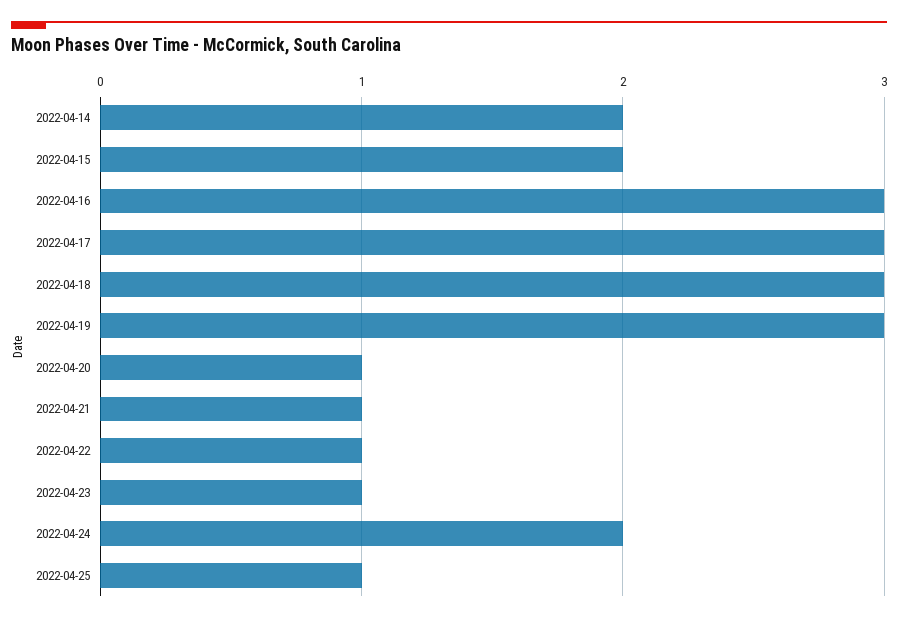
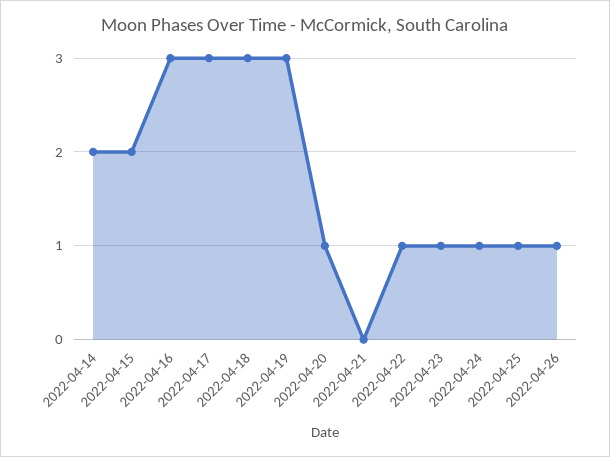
2022-04-21: 1 -> 0
2022-04-24: 2 -> 1
2022-04-26: none -> 1

